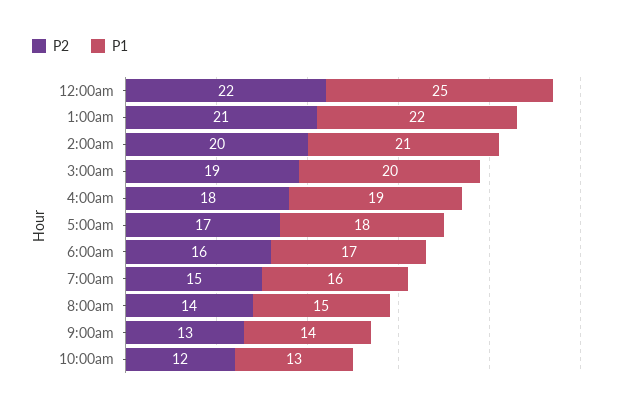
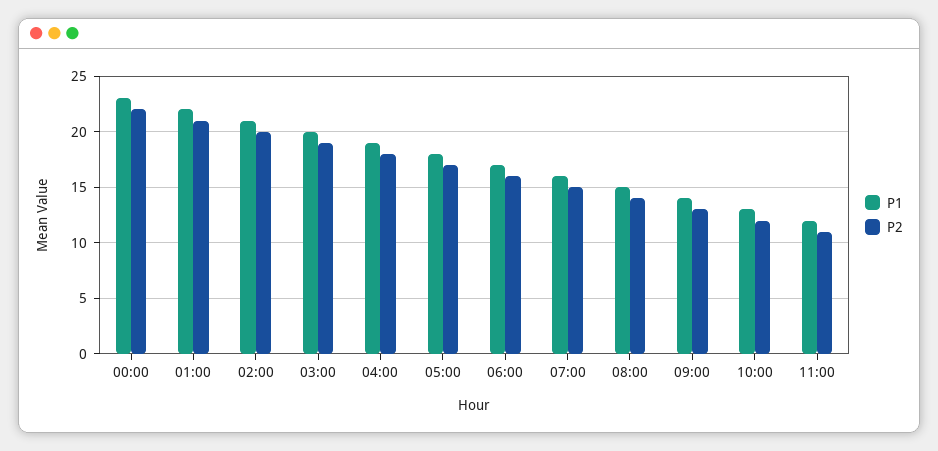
P1, 12:00am: 25 -> 23
P1, 11:00: none -> 12
P2, 11:00: none -> 11

